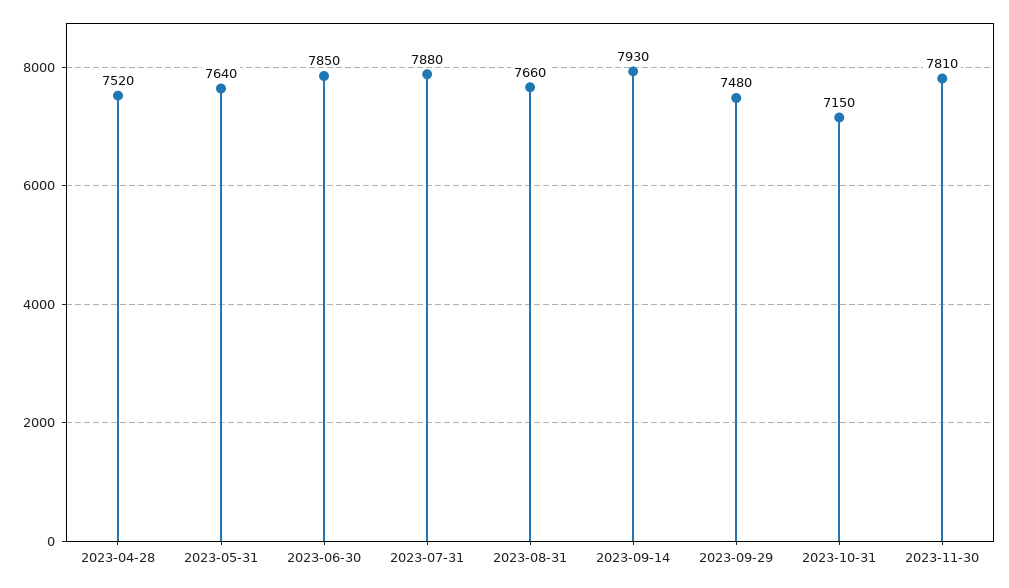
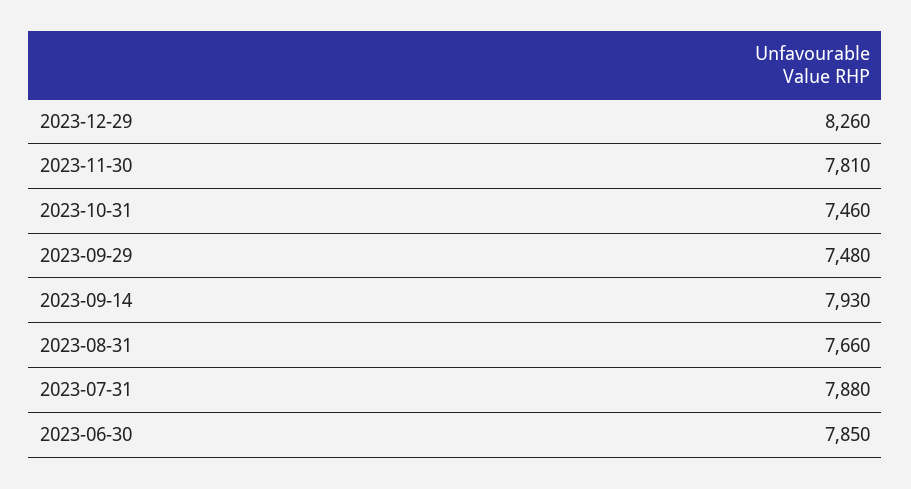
2023-04-28: 7520 -> none
2023-05-31: 7640 -> none
2023-10-31: 7150 -> 7460
2023-12-29: none -> 8260

